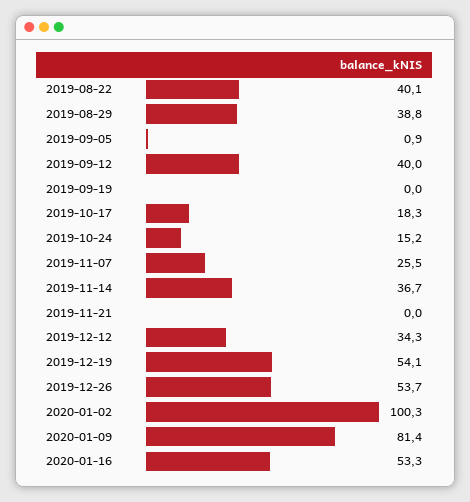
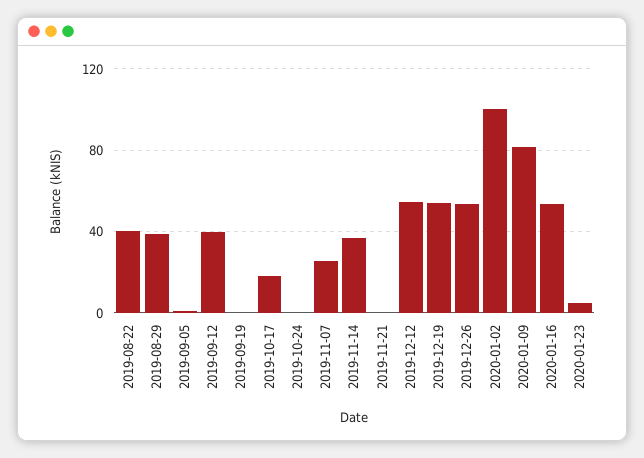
2019-10-24: 15.2 -> 0
2019-12-12: 34.3 -> 55
2020-01-23: none -> 5

